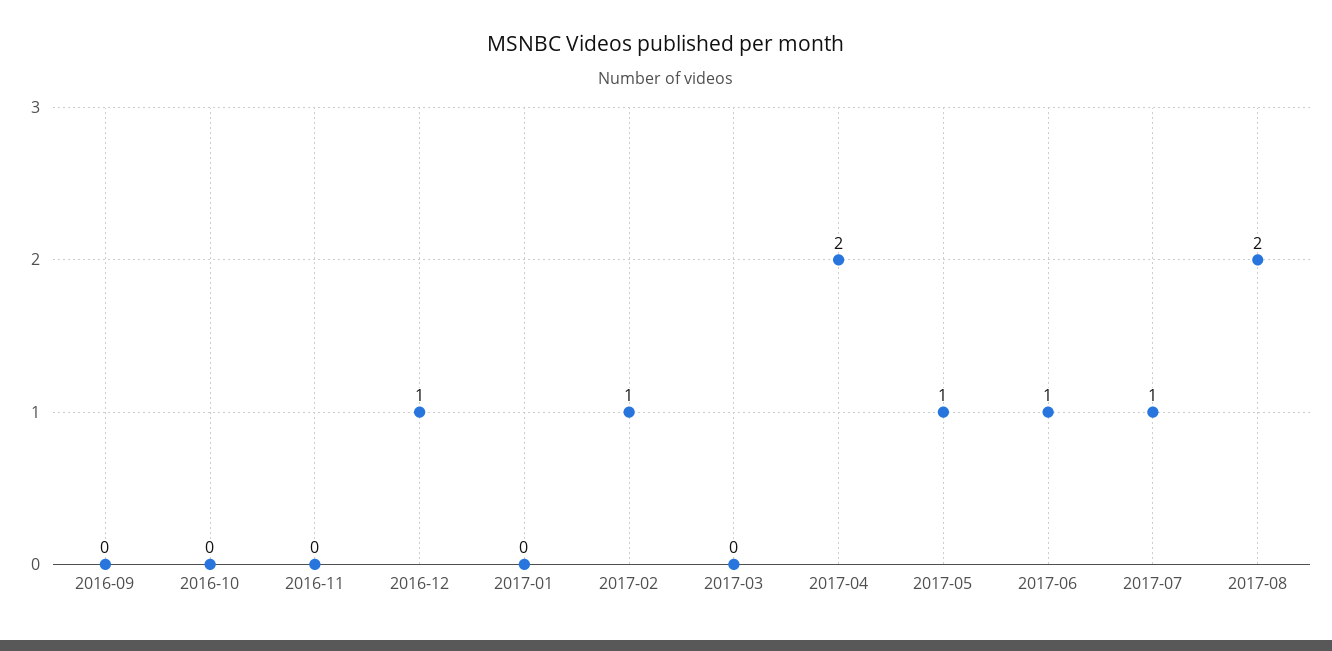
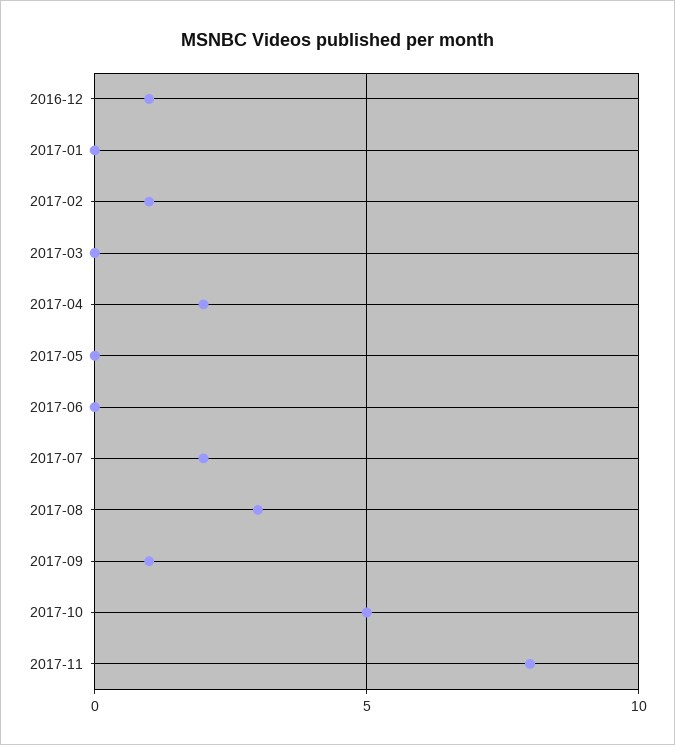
2016-09: 0 -> none
2016-10: 0 -> none
2016-11: 0 -> none
2017-05: 1 -> 0
2017-06: 1 -> 0
2017-07: 1 -> 2
2017-08: 2 -> 3
2017-09: none -> 1
2017-10: none -> 5
2017-11: none -> 8

